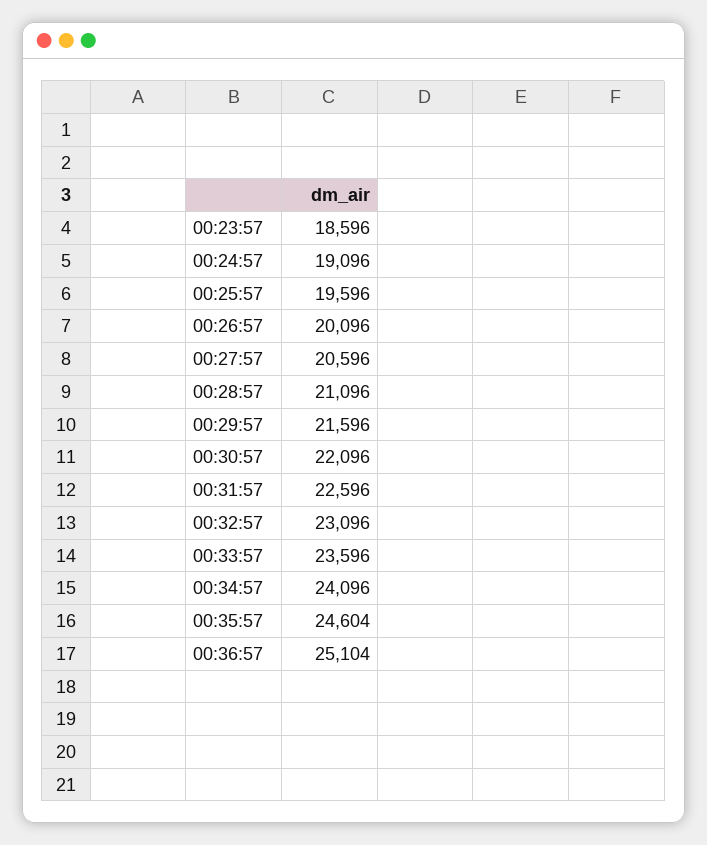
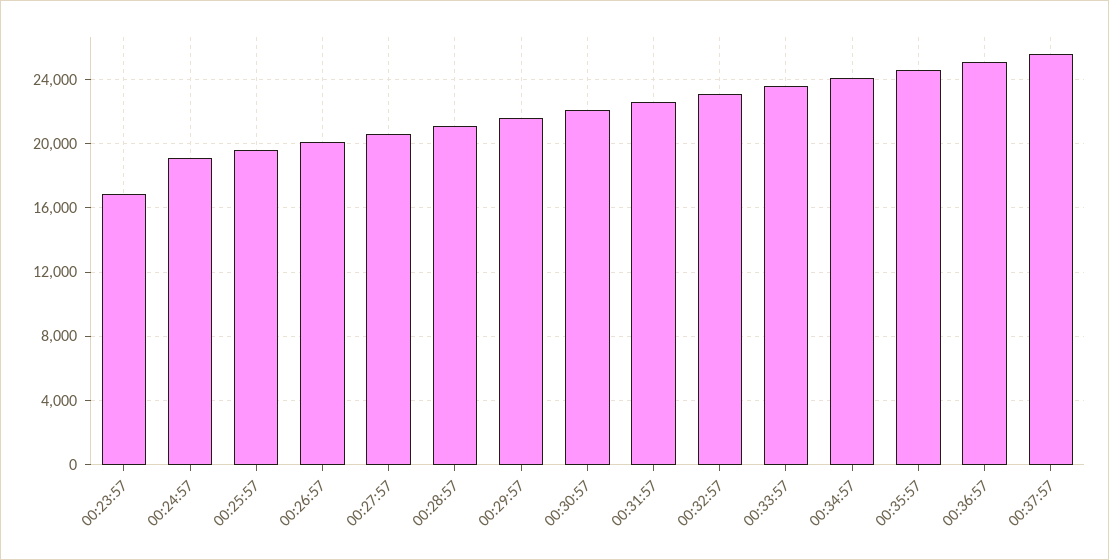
00:23:57: 18596 -> 17000
00:37:57: none -> 25500

